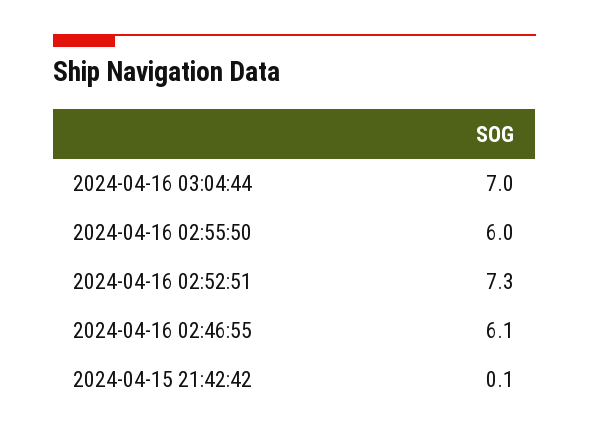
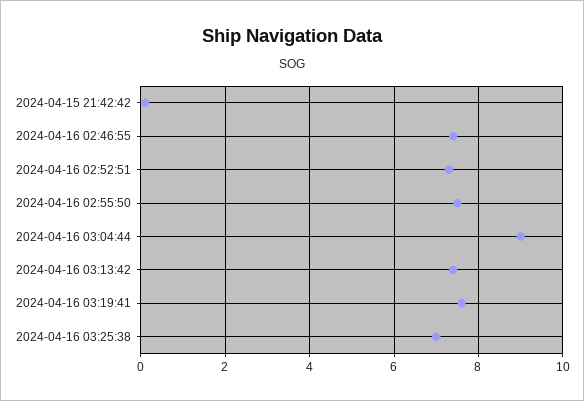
2024-04-16 03:04:44: 7 -> 9
2024-04-16 02:55:50: 6 -> 7.5
2024-04-16 02:46:55: 6.1 -> 7.5
2024-04-16 03:13:42: none -> 7.5
2024-04-16 03:19:41: none -> 7.5
2024-04-16 03:25:38: none -> 7

